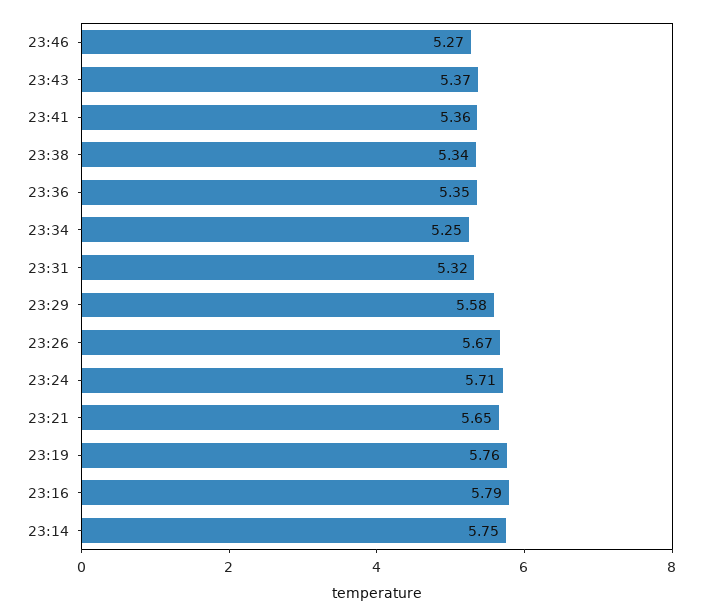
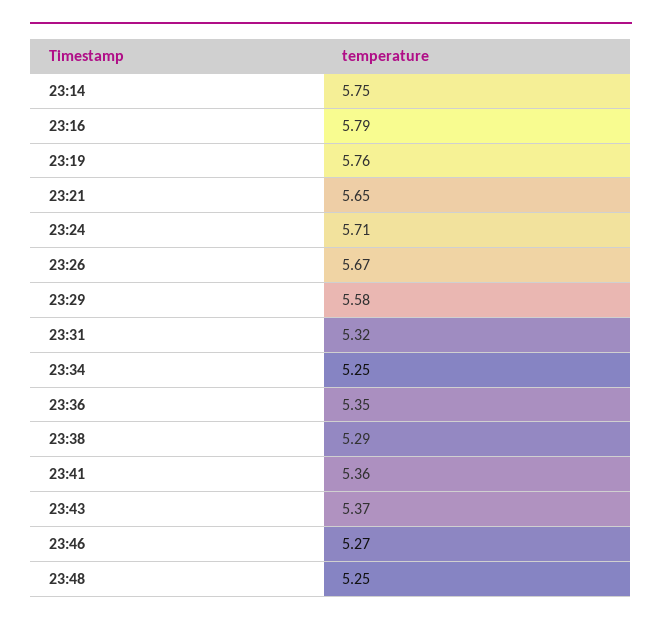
23:38: 5.34 -> 5.29
23:48: none -> 5.25

